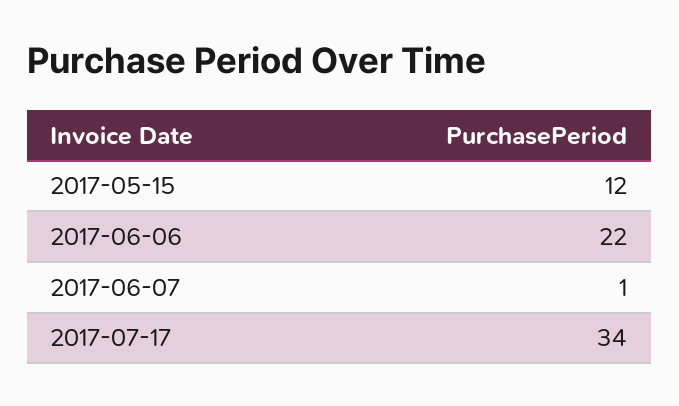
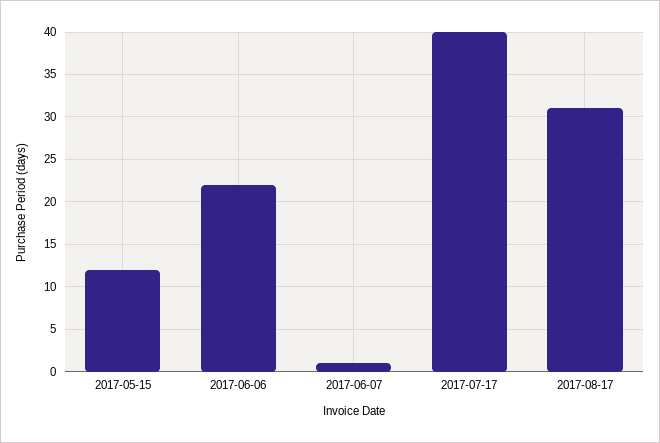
2017-07-17: 34 -> 40
2017-08-17: none -> 31

